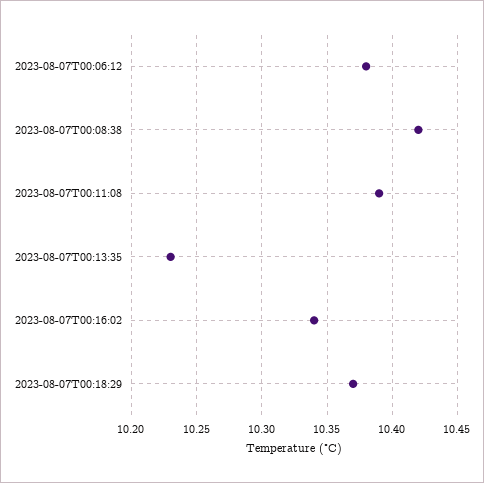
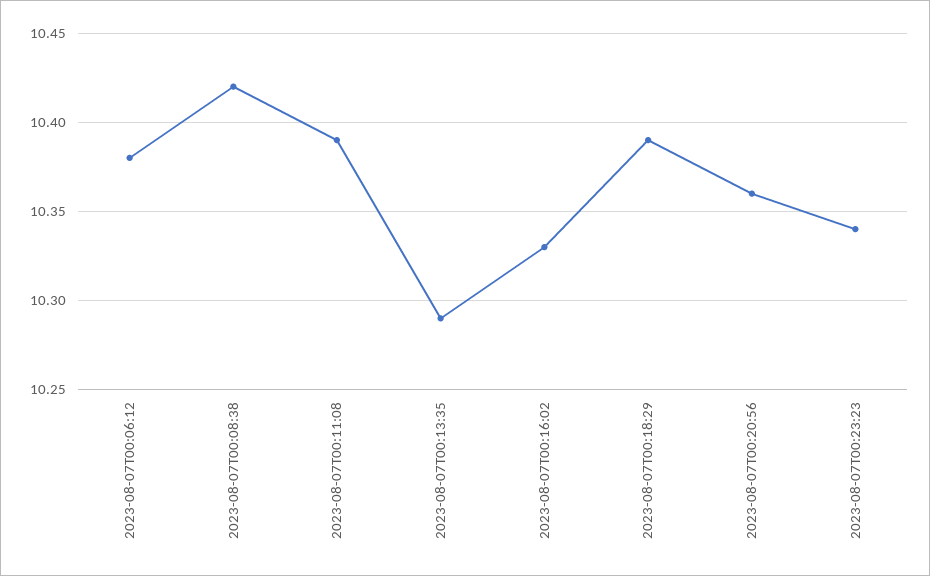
2023-08-07T00:13:35: 10.23 -> 10.29
2023-08-07T00:16:02: 10.34 -> 10.33
2023-08-07T00:18:29: 10.37 -> 10.39
2023-08-07T00:20:56: none -> 10.36
2023-08-07T00:23:23: none -> 10.34

